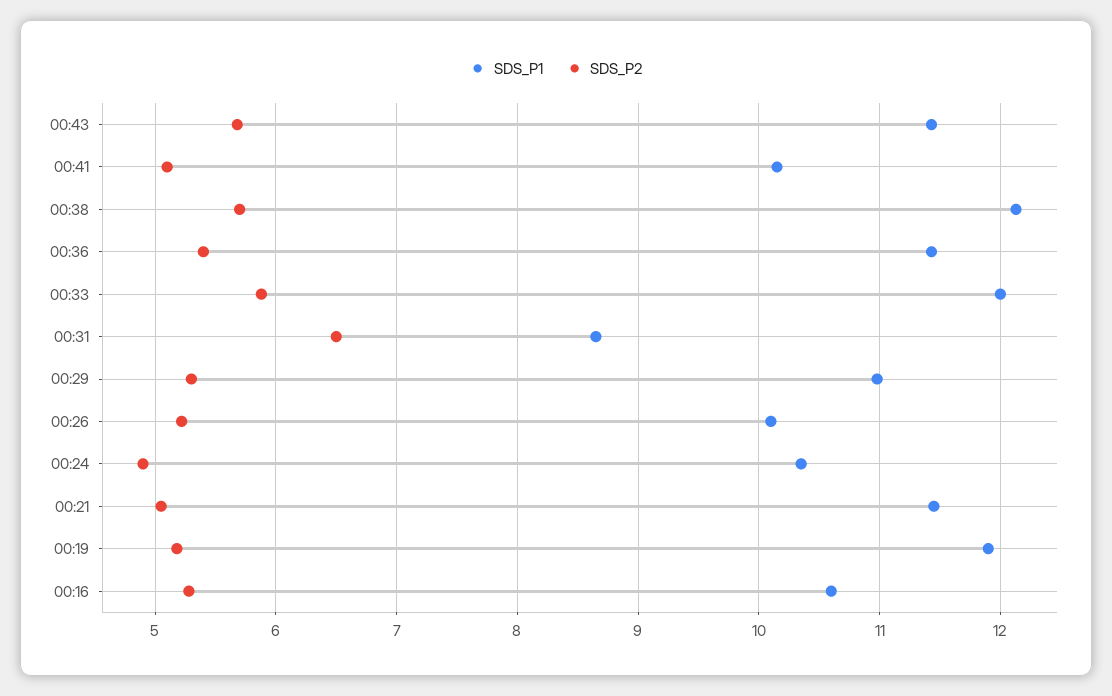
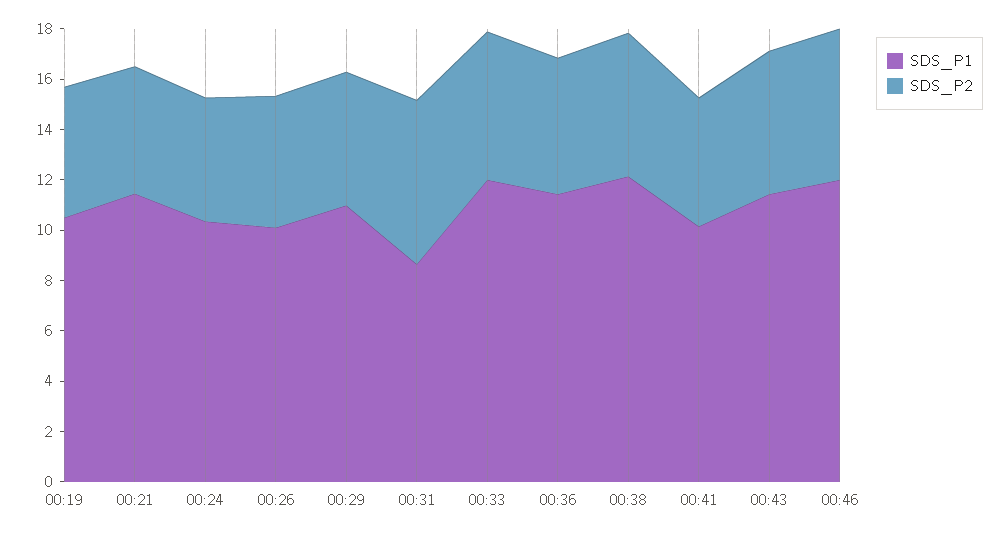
SDS_P1, 00:19: 11.9 -> 10.5
SDS_P1, 00:16: 10.6 -> none
SDS_P2, 00:16: 5.3 -> none
SDS_P1, 00:46: none -> 12
SDS_P2, 00:46: none -> 6

